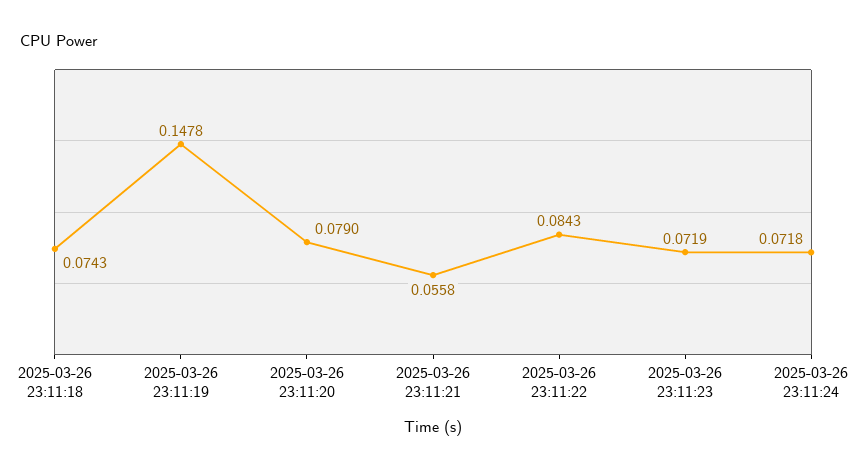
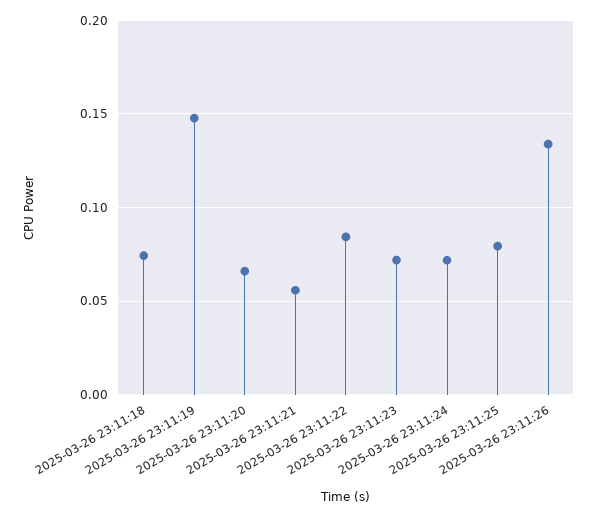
2025-03-26 23:11:20: 0.079 -> 0.065
2025-03-26 23:11:25: none -> 0.08
2025-03-26 23:11:26: none -> 0.135

